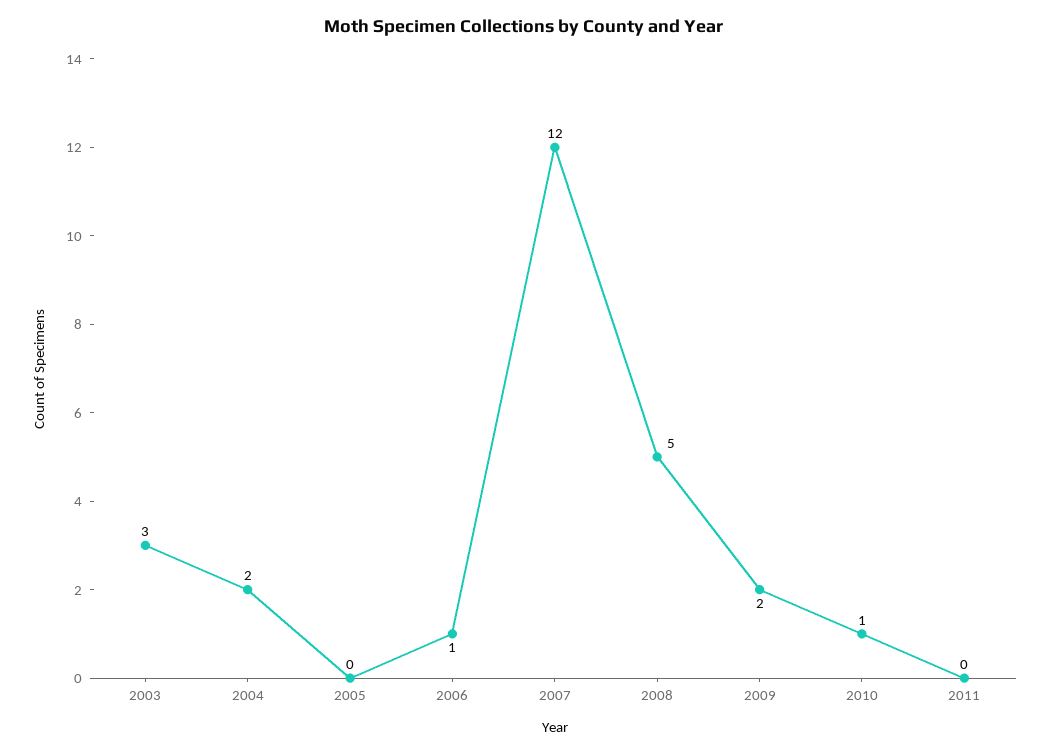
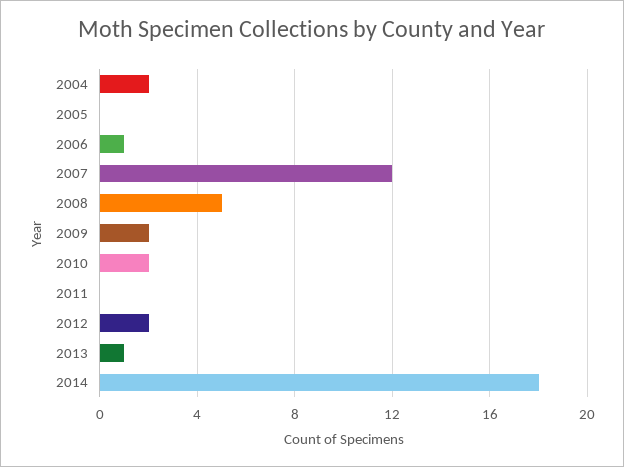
2003: 3 -> none
2010: 1 -> 2
2012: none -> 2
2013: none -> 1
2014: none -> 18

